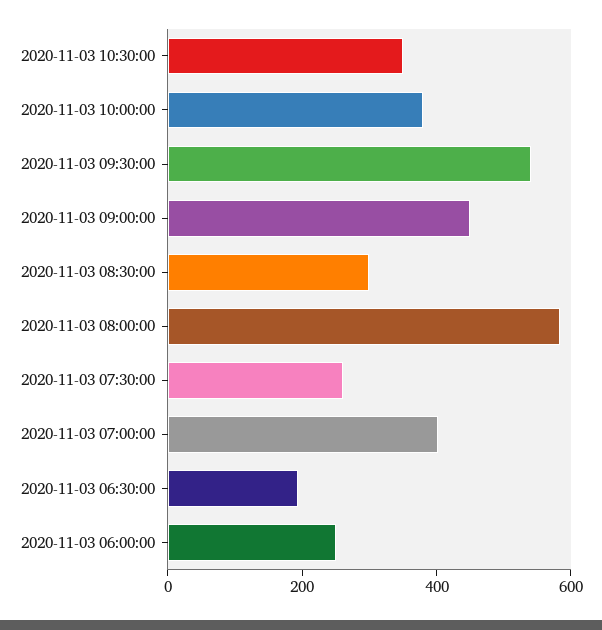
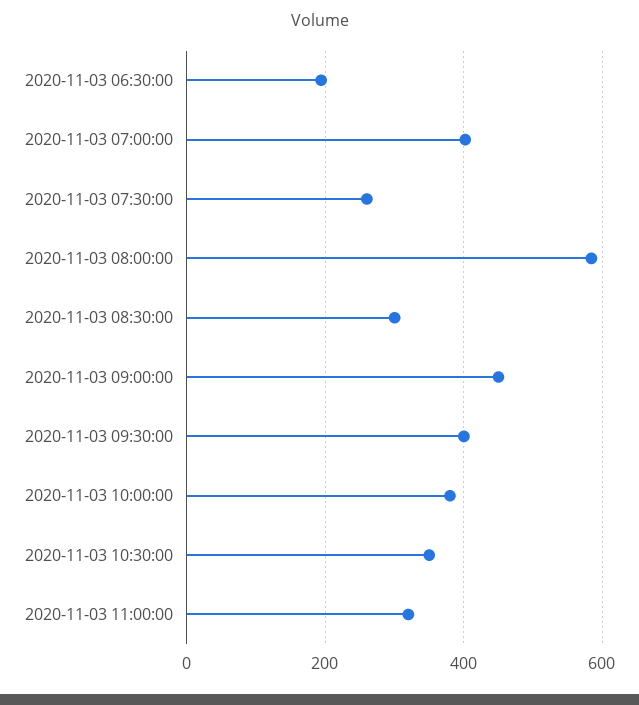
2020-11-03 09:30:00: 550 -> 400
2020-11-03 06:00:00: 250 -> none
2020-11-03 11:00:00: none -> 320

